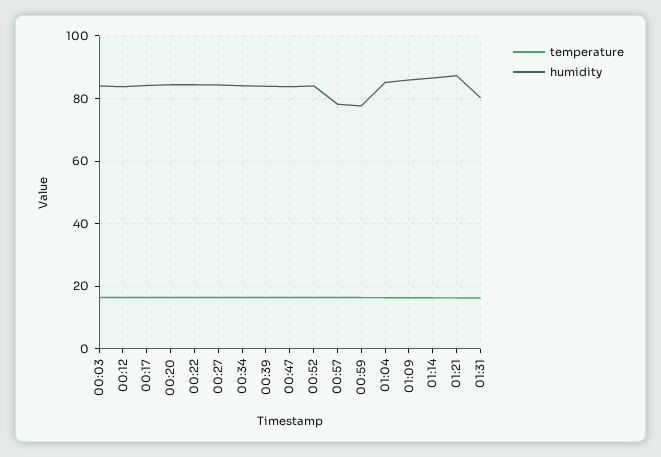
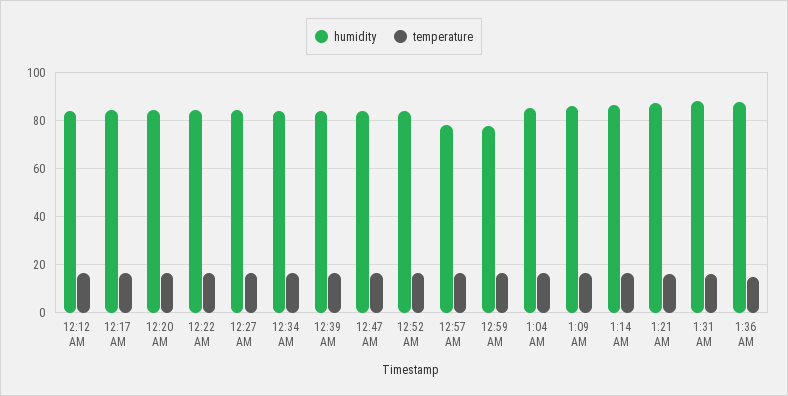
temperature, 00:03: 16 -> none
humidity, 00:03: 84 -> none
humidity, 01:31: 80 -> 87.5
humidity, 1:36 AM: none -> 87.5
temperature, 1:36 AM: none -> 15

